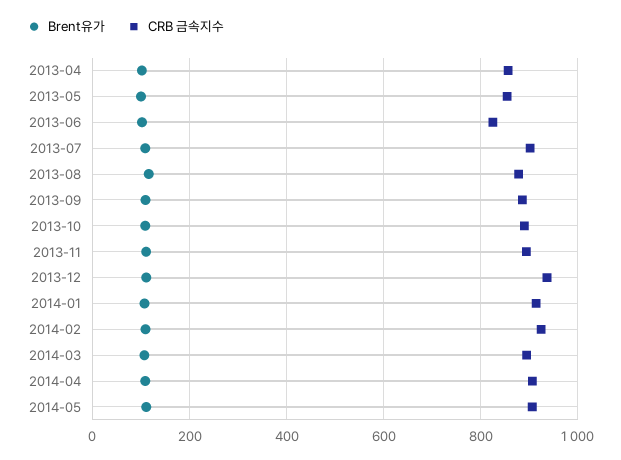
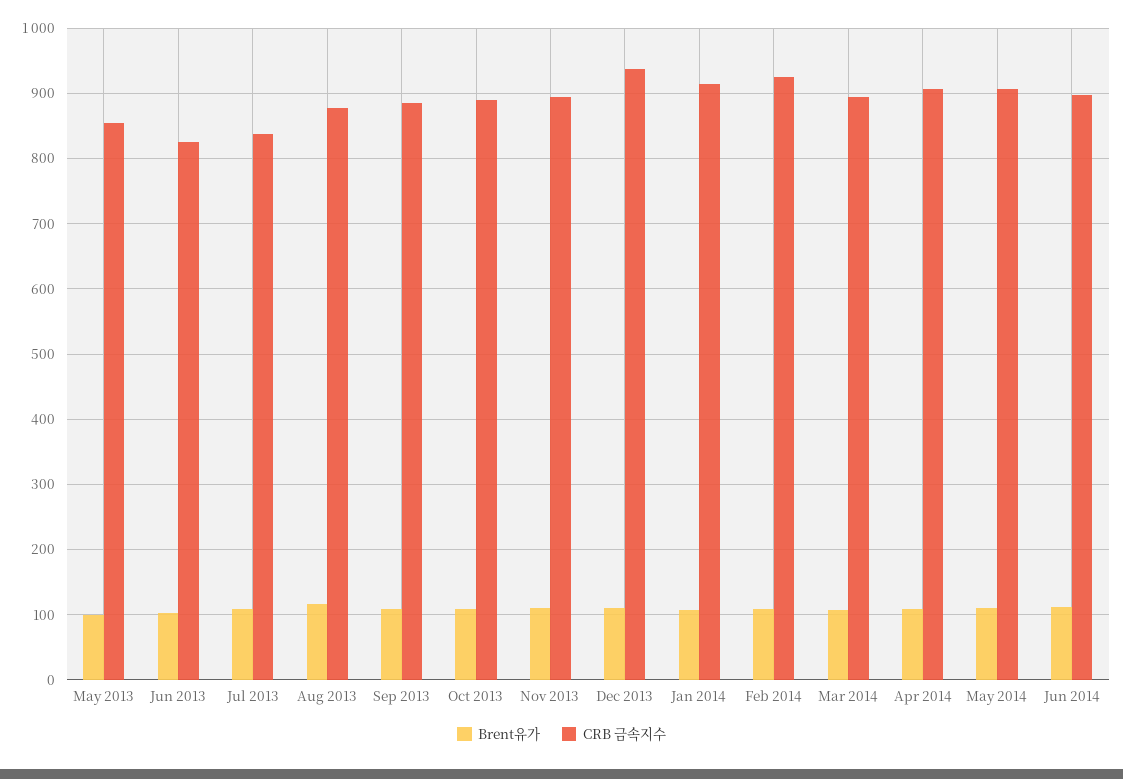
Brent유가, 2013-04: 100 -> none
CRB 금속지수, 2013-04: 860 -> none
CRB 금속지수, 2013-07: 900 -> 840
Brent유가, Jun 2014: none -> 110
CRB 금속지수, Jun 2014: none -> 900

